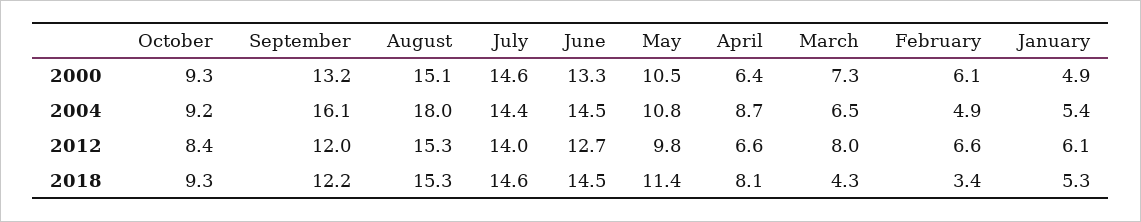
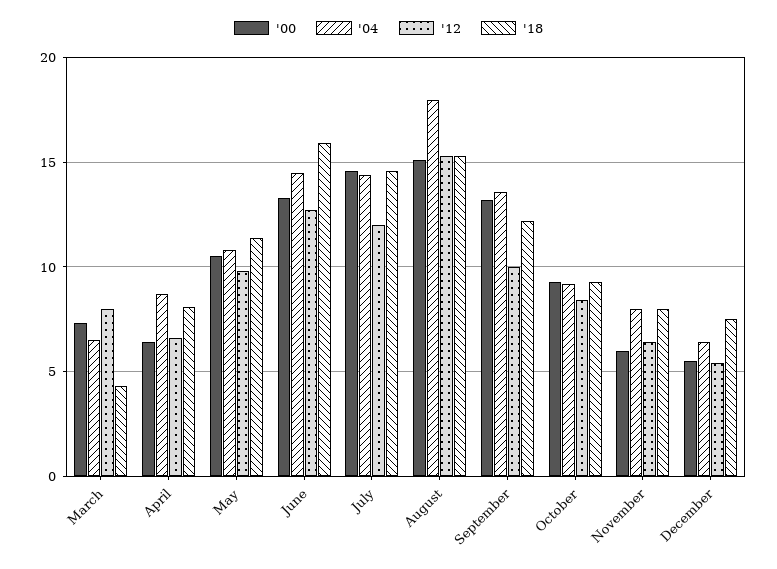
2000, February: 6.1 -> none
2000, January: 4.9 -> none
2004, September: 16.1 -> 13.5
2004, February: 4.9 -> none
2004, January: 5.4 -> none
2012, September: 12 -> 10
2012, July: 14 -> 12
2012, February: 6.6 -> none
2012, January: 6.1 -> none
2018, June: 14.5 -> 16
2018, February: 3.4 -> none
2018, January: 5.3 -> none
2000, November: none -> 6
2004, November: none -> 8
2012, November: none -> 6.5
2018, November: none -> 8
2000, December: none -> 5.5
2004, December: none -> 6.5
2012, December: none -> 5.5
2018, December: none -> 7.5

